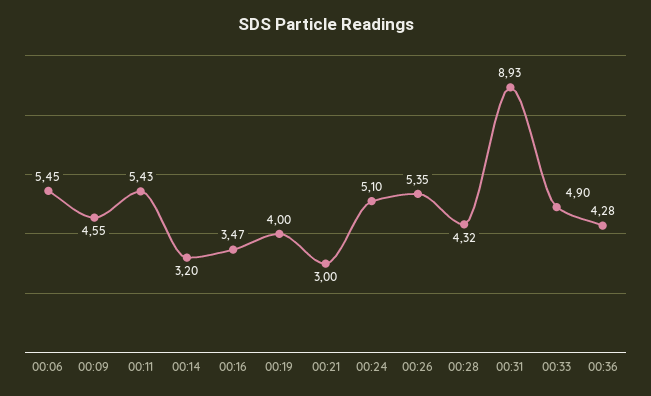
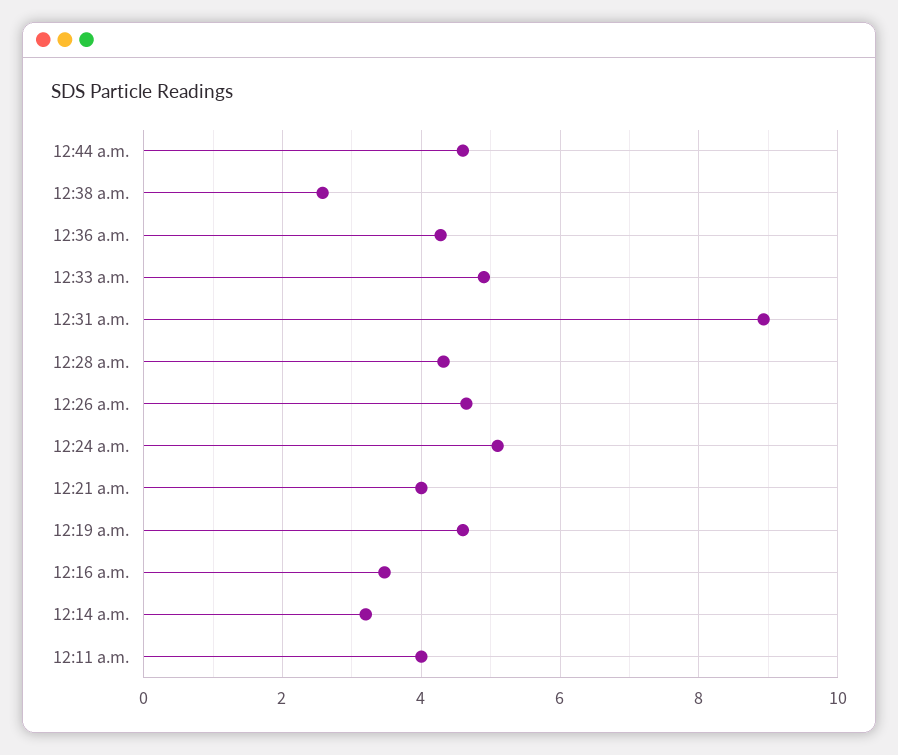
00:06: 5.45 -> none
00:09: 4.55 -> none
00:11: 5.43 -> 4
00:19: 4 -> 4.6
00:21: 3 -> 4
00:26: 5.35 -> 4.6
12:44 a.m.: none -> 4.6
12:38 a.m.: none -> 2.6

